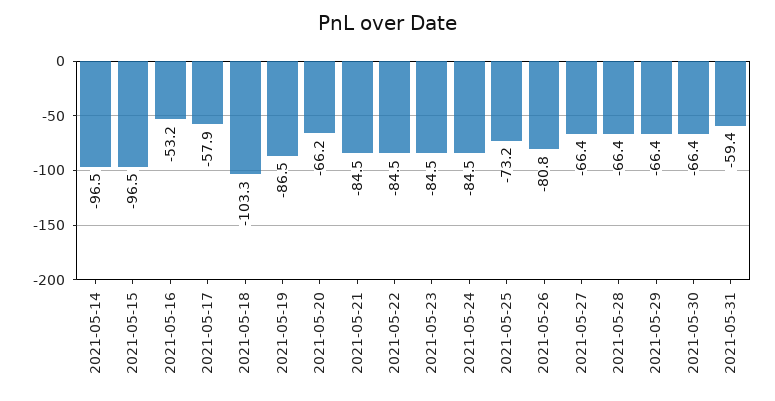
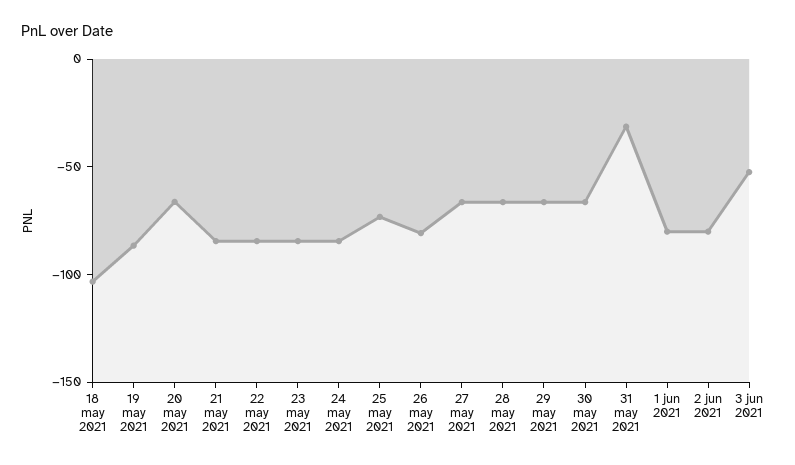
2021-05-14: -96.5 -> none
2021-05-15: -96.5 -> none
2021-05-16: -53.2 -> none
2021-05-17: -57.9 -> none
2021-05-31: -59.4 -> -30
1 jun 2021: none -> -80
2 jun 2021: none -> -80
3 jun 2021: none -> -50

